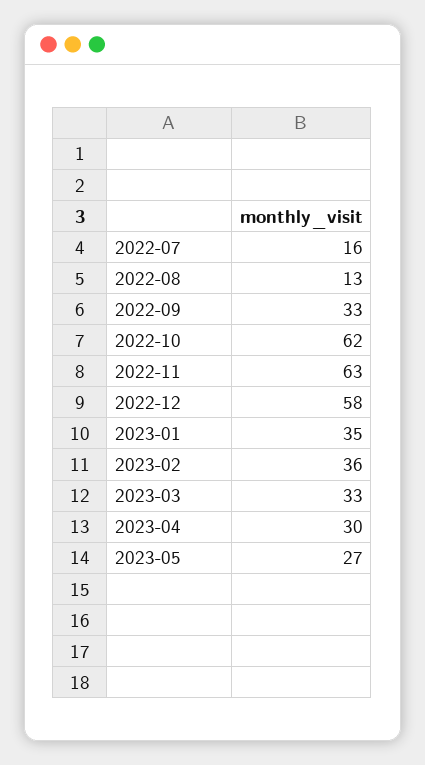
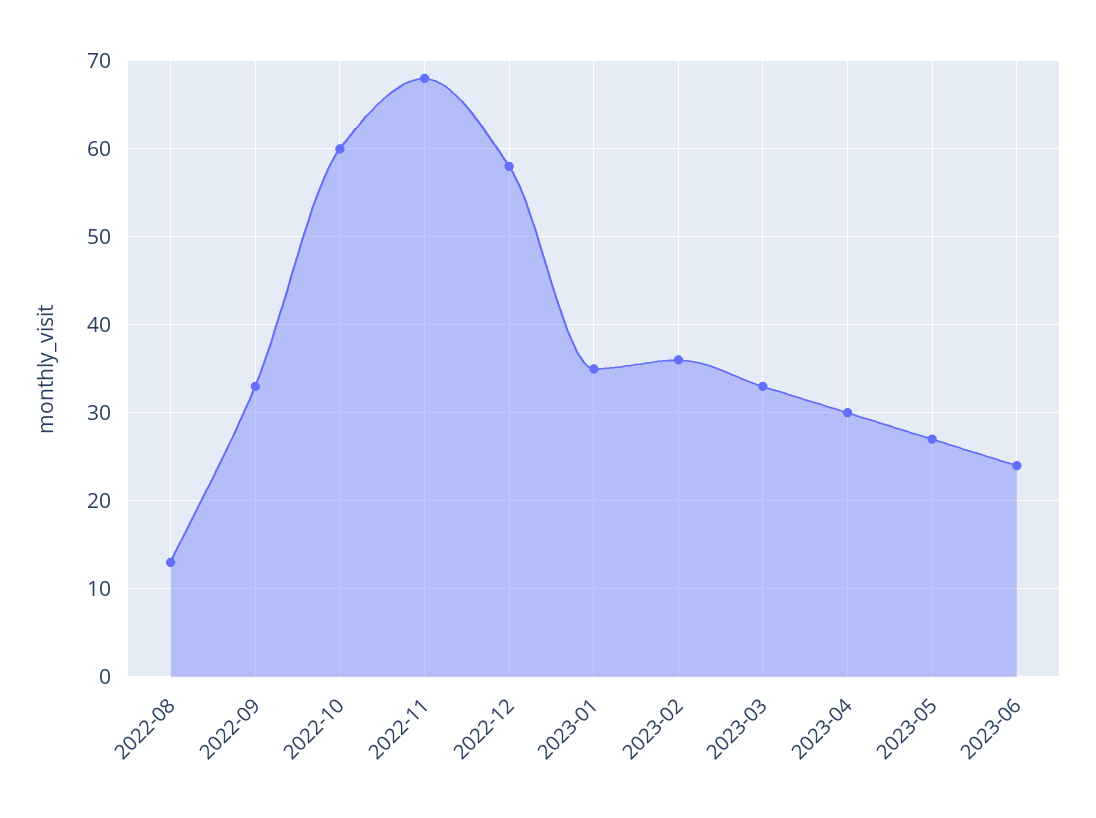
2022-07: 16 -> none
2022-10: 62 -> 60
2022-11: 63 -> 68
2023-06: none -> 24

